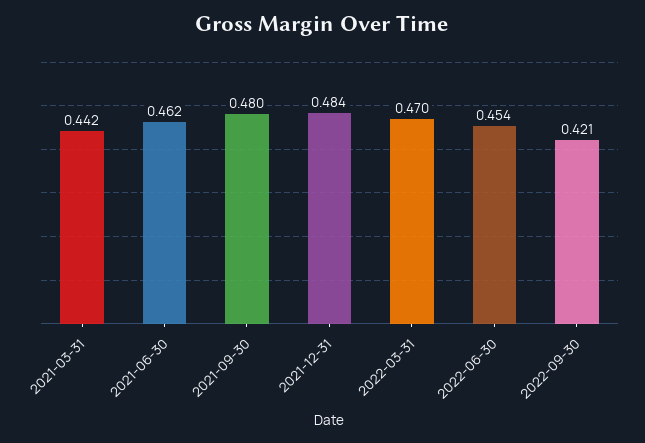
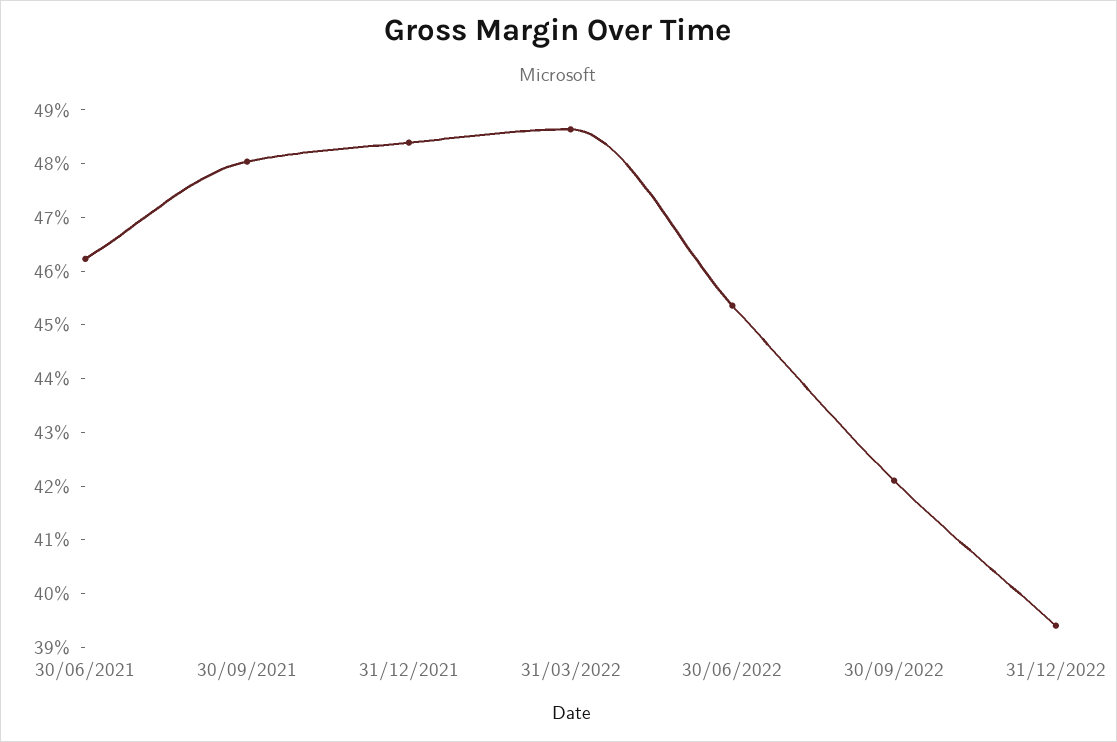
2021-03-31: 0.442 -> none
2022-03-31: 0.47 -> 0.486
31/12/2022: none -> 0.394

